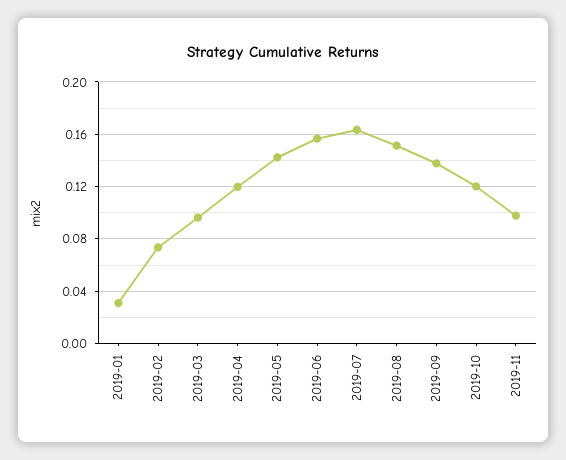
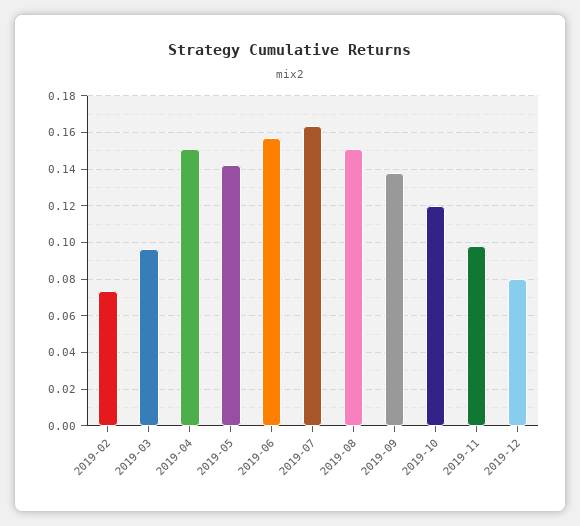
2019-01: 0.03 -> none
2019-04: 0.12 -> 0.15
2019-12: none -> 0.08

